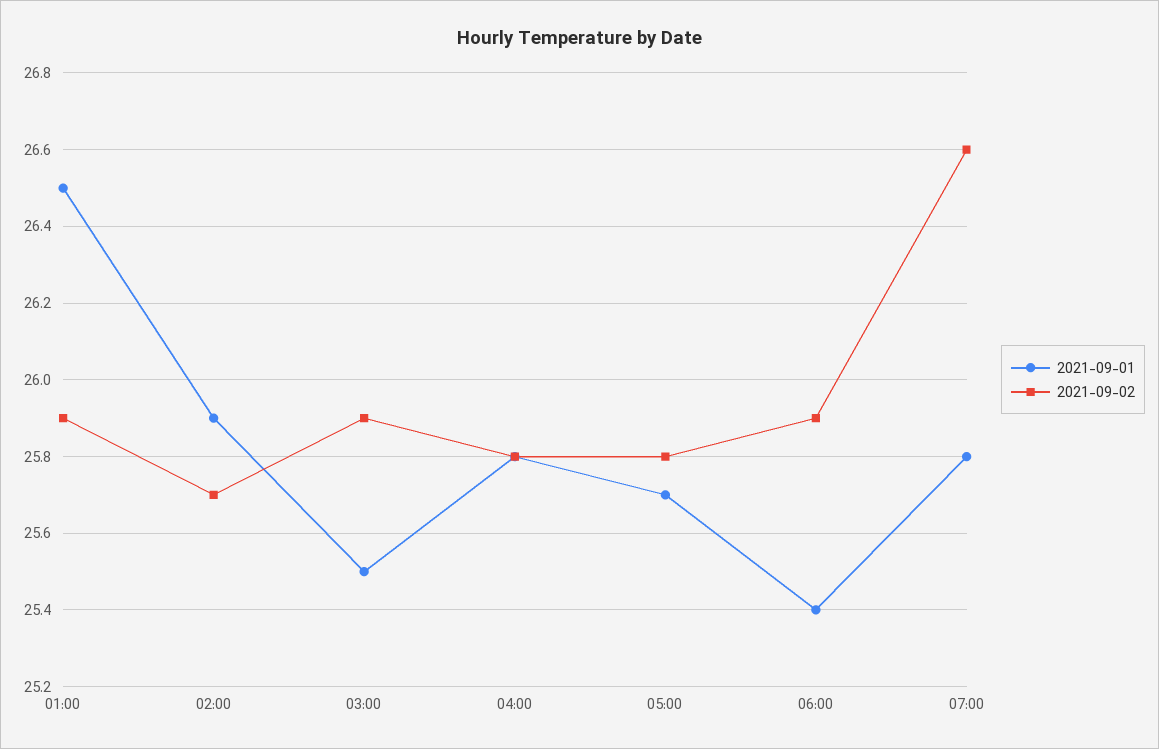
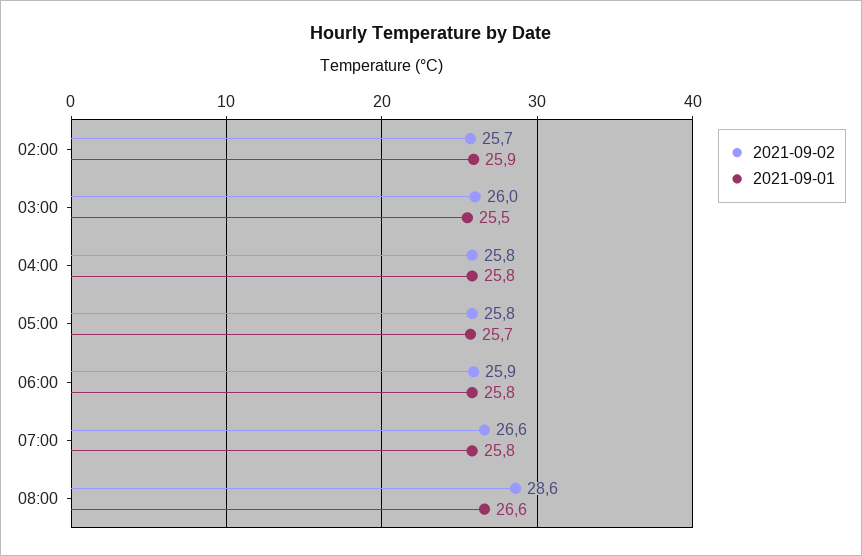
2021-09-01, 01:00: 26.5 -> none
2021-09-02, 01:00: 25.9 -> none
2021-09-02, 03:00: 25.9 -> 26
2021-09-01, 06:00: 25.4 -> 25.8
2021-09-02, 08:00: none -> 28.6
2021-09-01, 08:00: none -> 26.6

